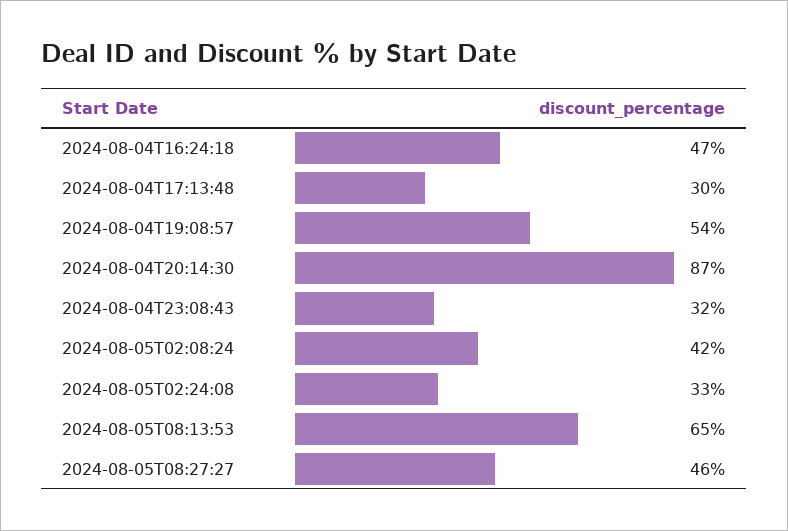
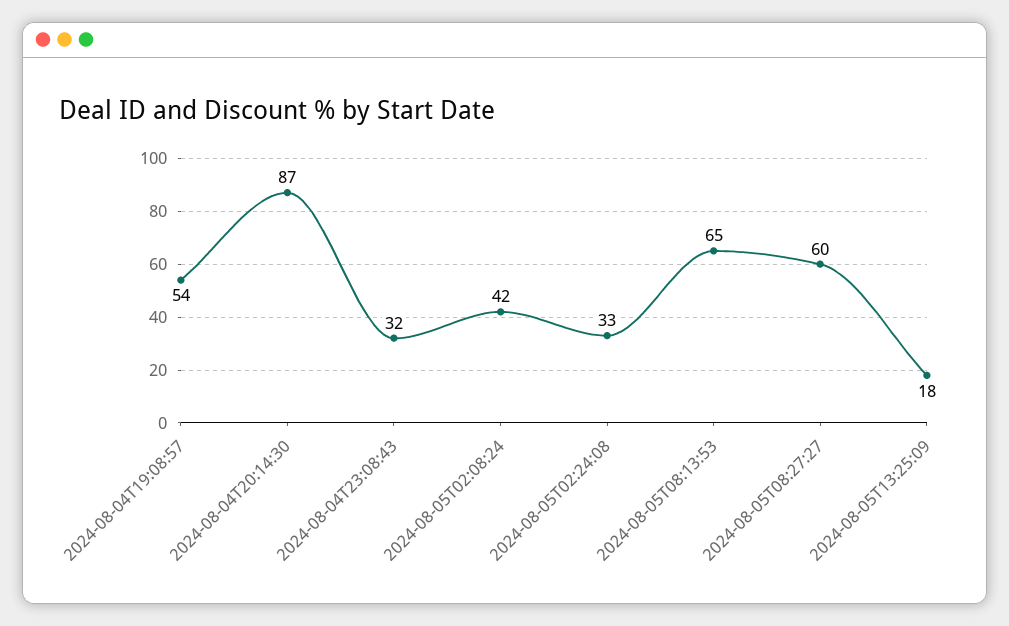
2024-08-04T16:24:18: 47 -> none
2024-08-04T17:13:48: 30 -> none
2024-08-05T08:27:27: 46 -> 60
2024-08-05T13:25:09: none -> 18

